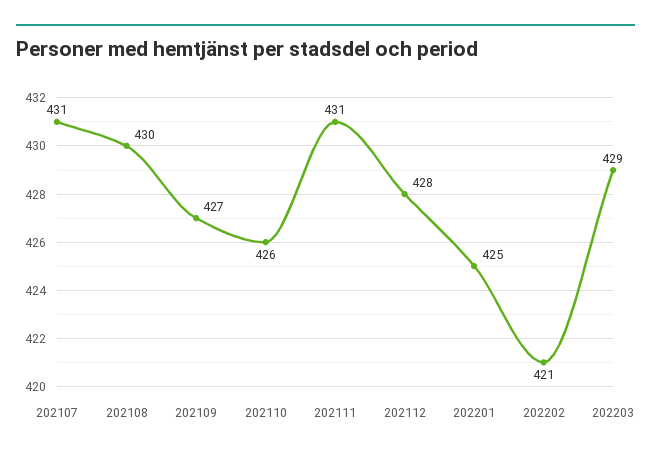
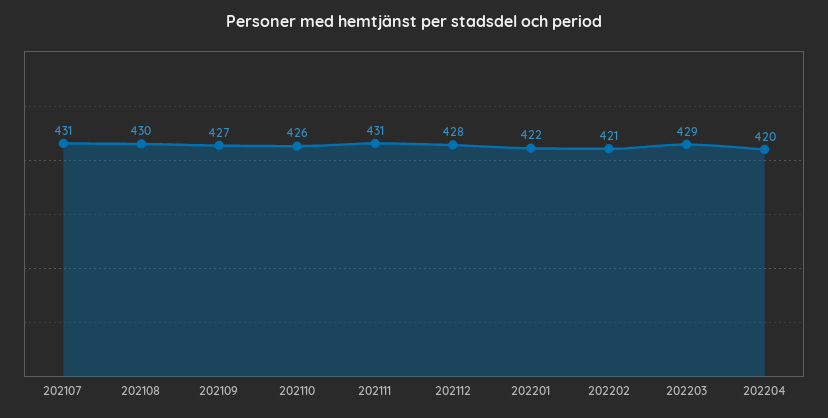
202201: 425 -> 422
202204: none -> 420

